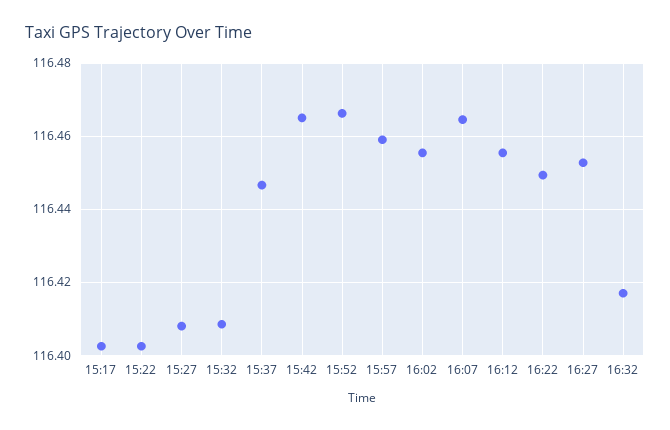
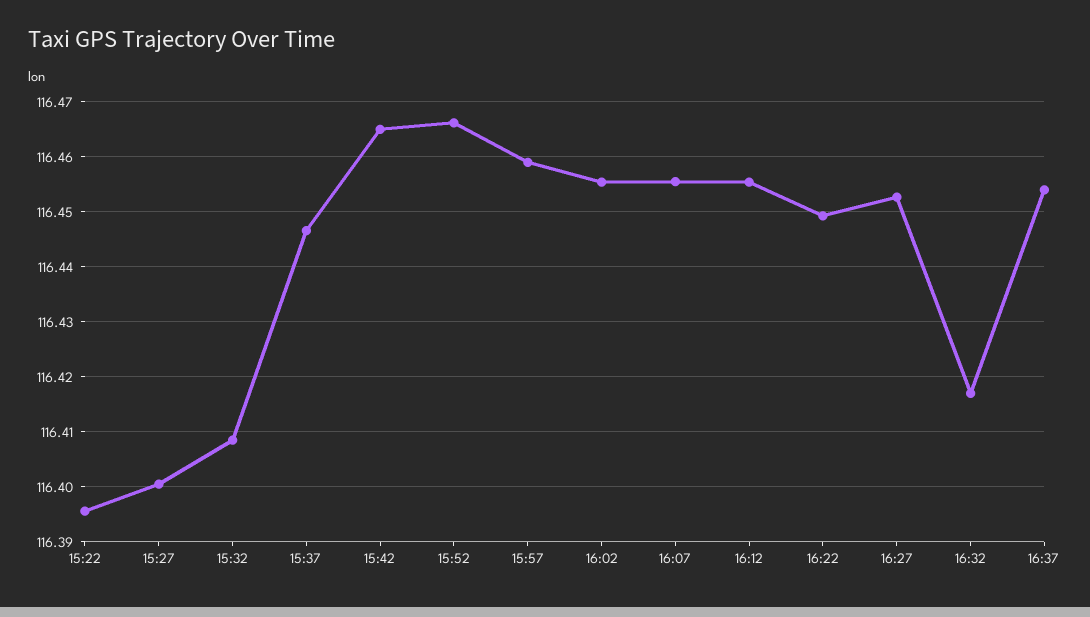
15:17: 116.402 -> none
15:22: 116.402 -> 116.396
15:27: 116.408 -> 116.4
16:07: 116.464 -> 116.456
16:37: none -> 116.454

